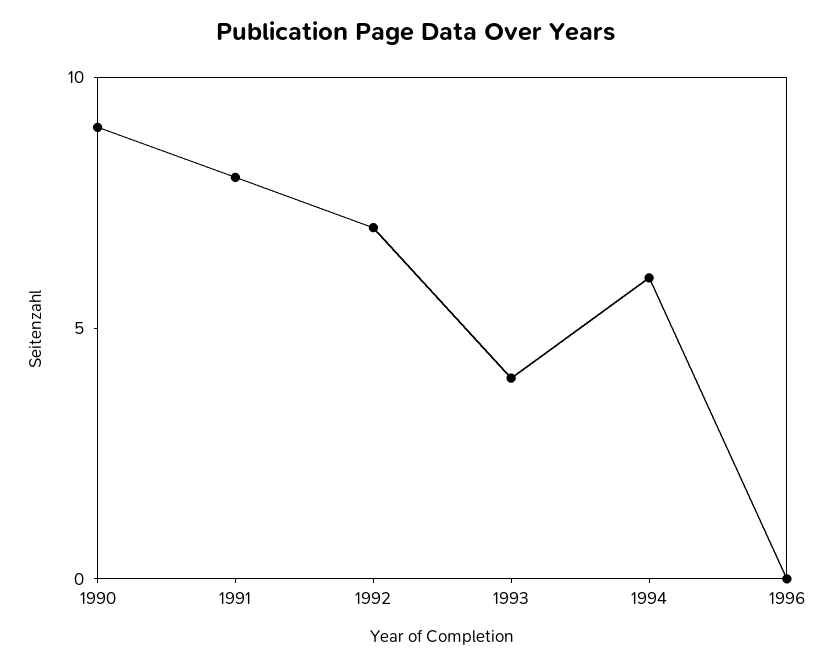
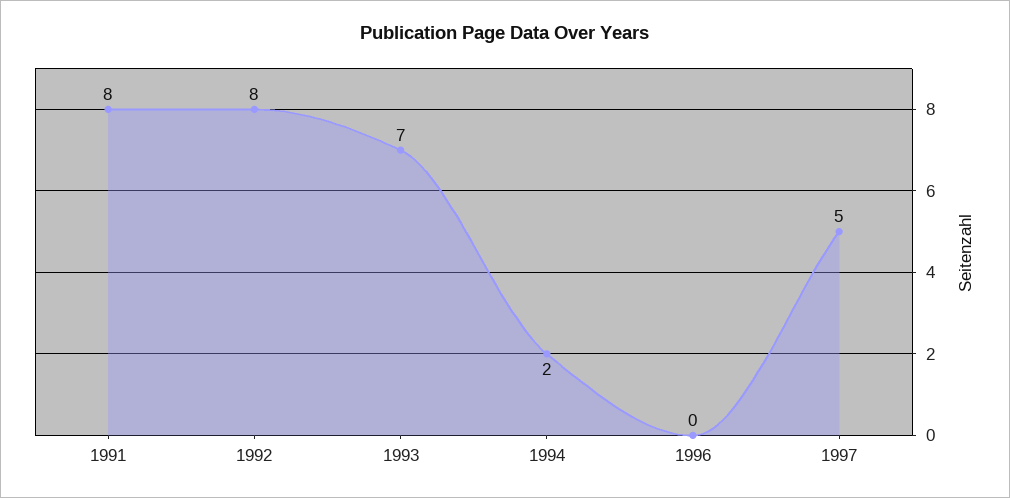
1990: 9 -> none
1992: 7 -> 8
1993: 4 -> 7
1994: 6 -> 2
1997: none -> 5

